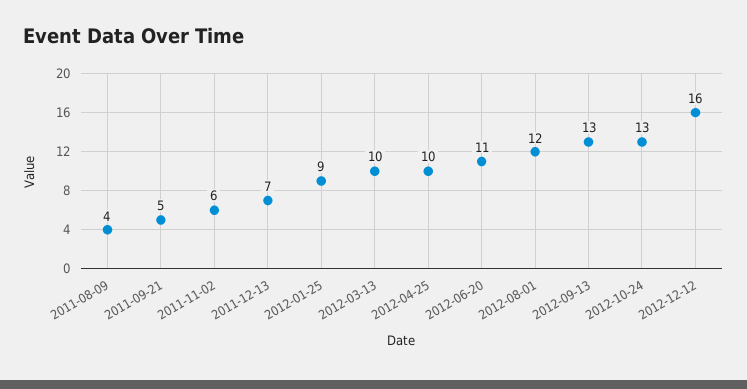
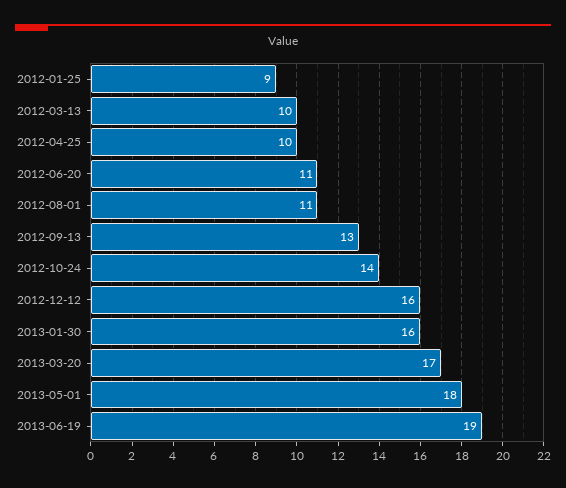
2011-08-09: 4 -> none
2011-09-21: 5 -> none
2011-11-02: 6 -> none
2011-12-13: 7 -> none
2012-08-01: 12 -> 11
2012-10-24: 13 -> 14
2013-01-30: none -> 16
2013-03-20: none -> 17
2013-05-01: none -> 18
2013-06-19: none -> 19

